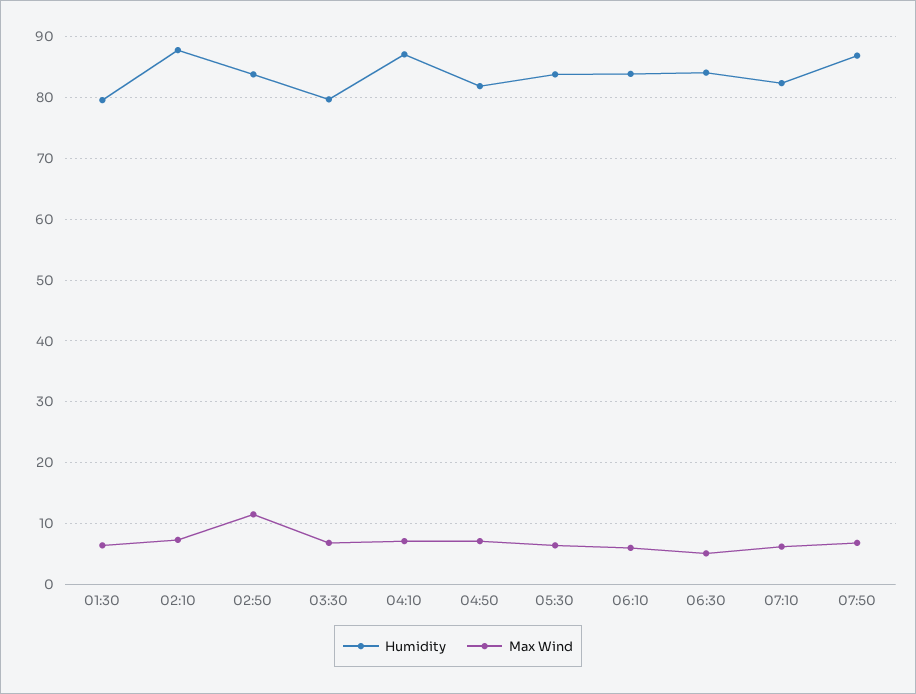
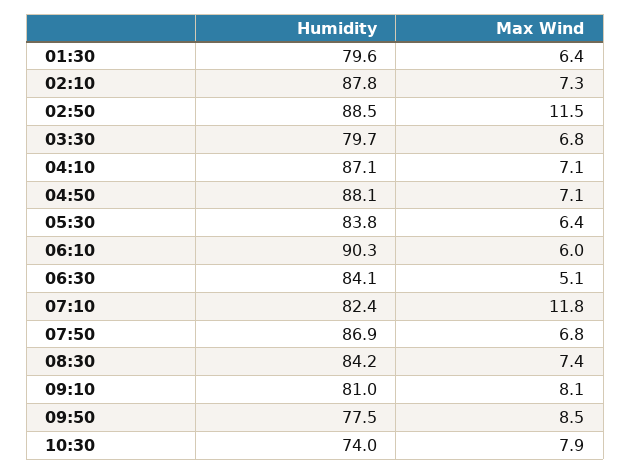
Humidity, 02:50: 84 -> 88.5
Humidity, 04:50: 82 -> 88.1
Humidity, 06:10: 84 -> 90.3
Max Wind, 07:10: 6 -> 11.8
Humidity, 08:30: none -> 84.2
Max Wind, 08:30: none -> 7.4
Humidity, 09:10: none -> 81
Max Wind, 09:10: none -> 8.1
Humidity, 09:50: none -> 77.5
Max Wind, 09:50: none -> 8.5
Humidity, 10:30: none -> 74
Max Wind, 10:30: none -> 7.9

